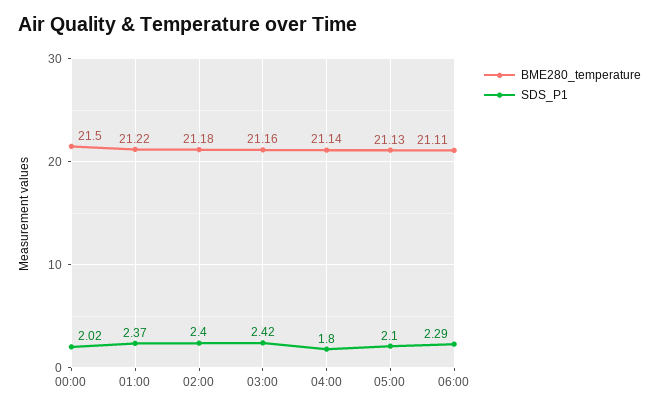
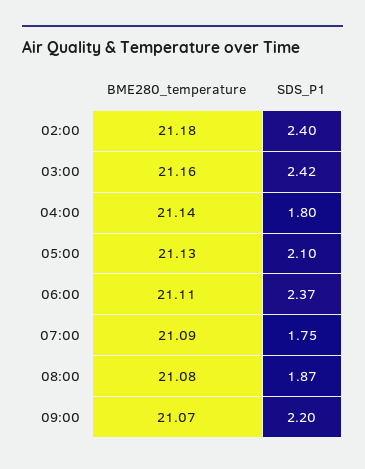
BME280_temperature, 00:00: 21.5 -> none
SDS_P1, 00:00: 2.02 -> none
BME280_temperature, 01:00: 21.22 -> none
SDS_P1, 01:00: 2.37 -> none
SDS_P1, 06:00: 2.29 -> 2.37
BME280_temperature, 07:00: none -> 21.09
SDS_P1, 07:00: none -> 1.75
BME280_temperature, 08:00: none -> 21.08
SDS_P1, 08:00: none -> 1.87
BME280_temperature, 09:00: none -> 21.07
SDS_P1, 09:00: none -> 2.2

